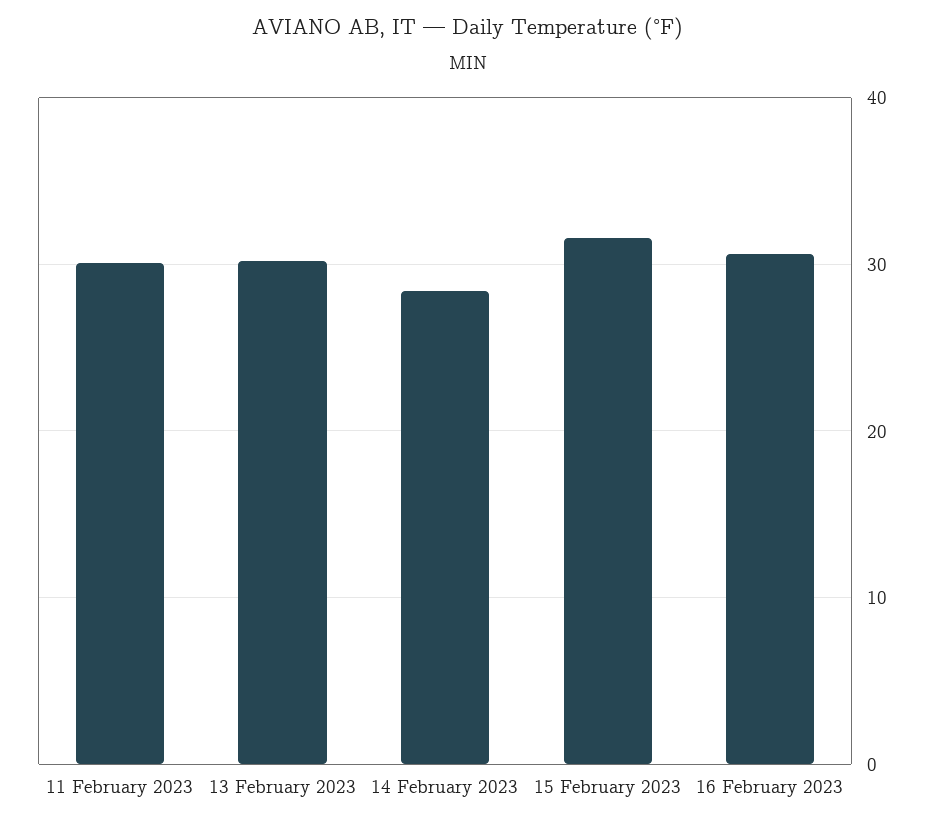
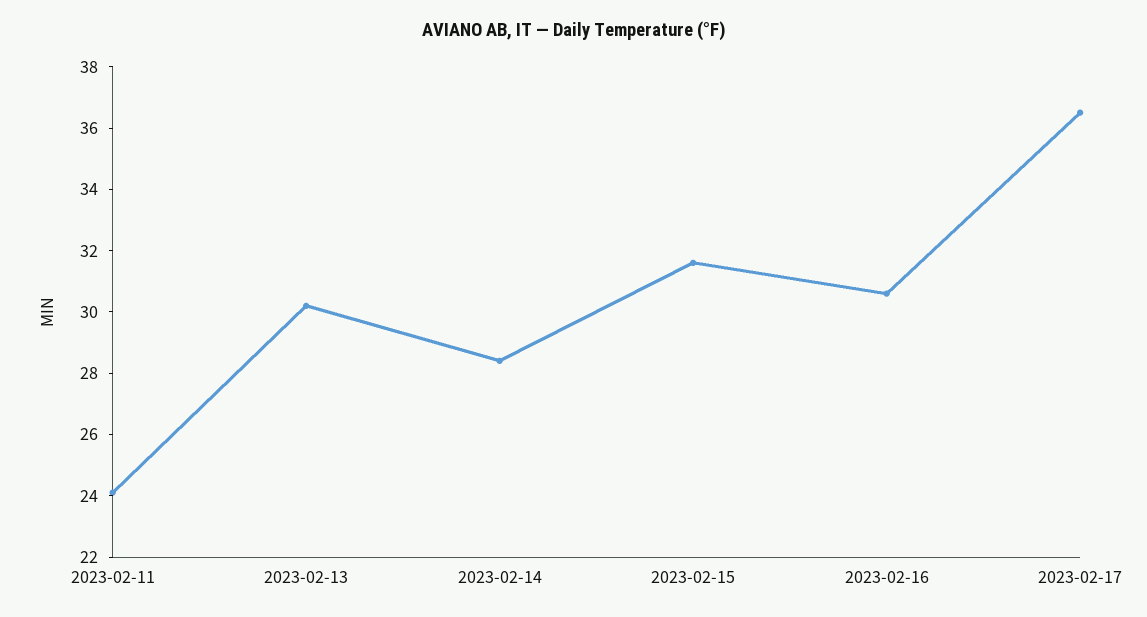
11 February 2023: 30 -> 24
2023-02-17: none -> 36.5

